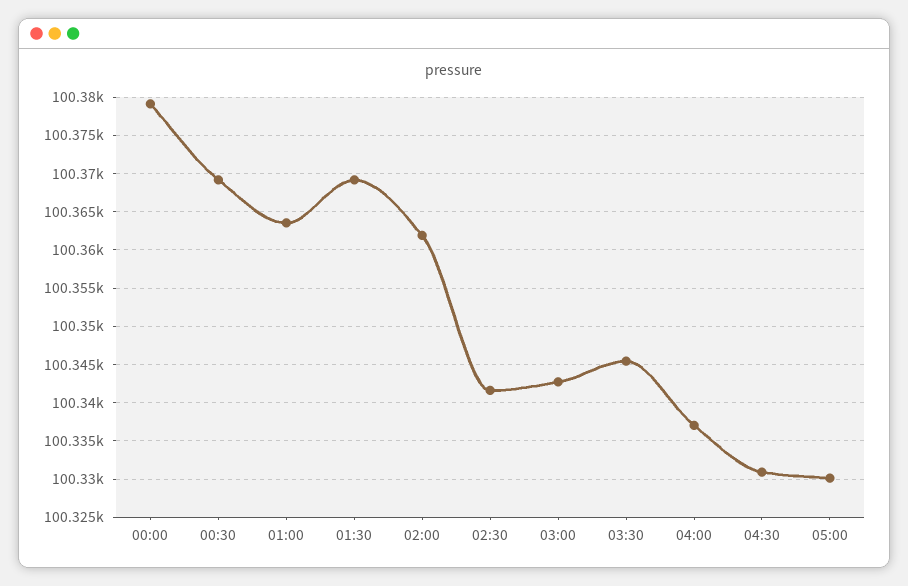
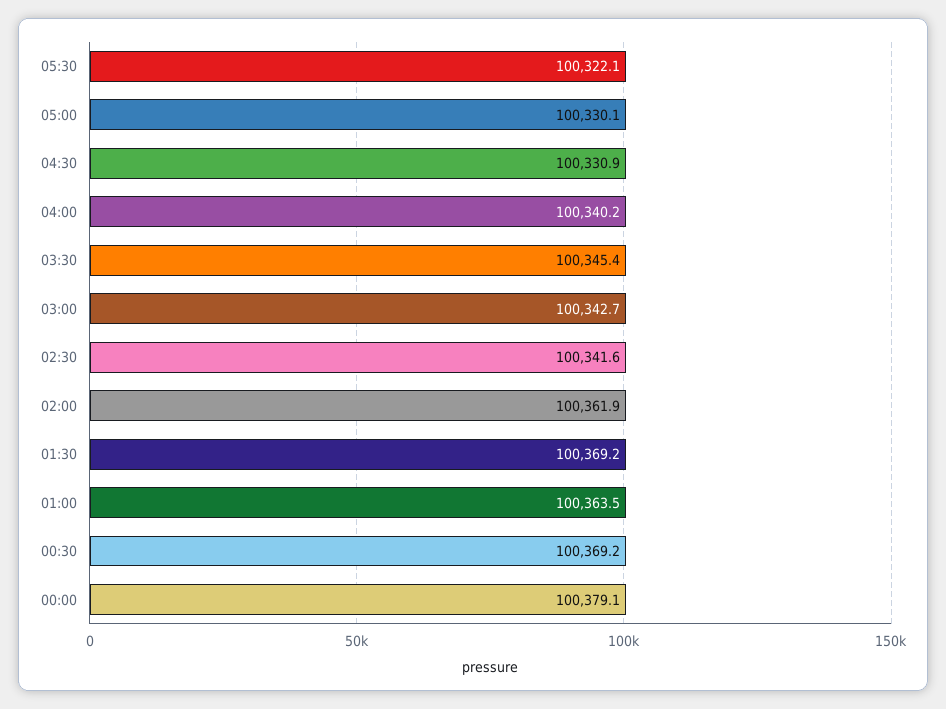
04:00: 100337 -> 100340.2
05:30: none -> 100322.1

